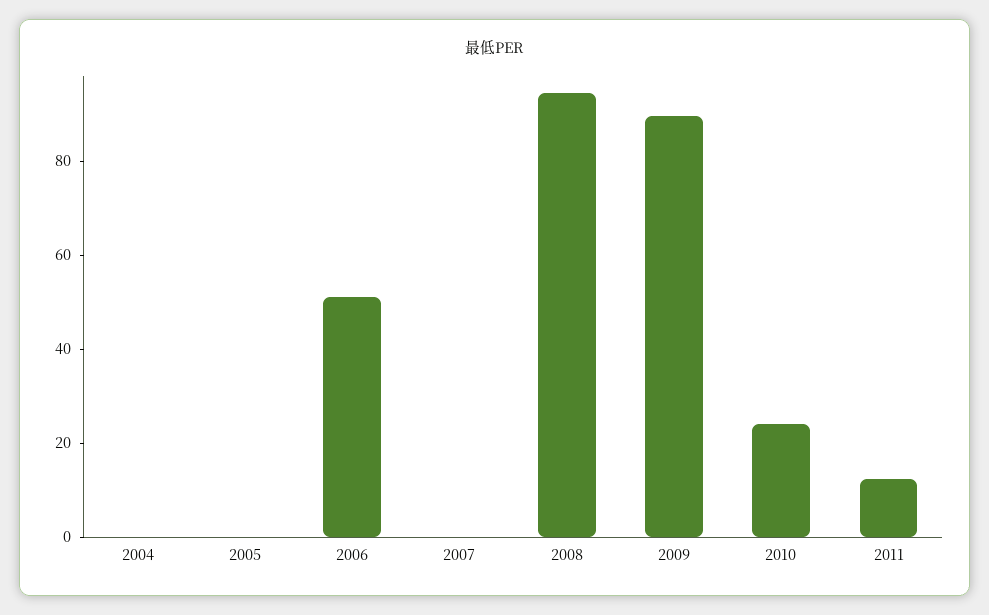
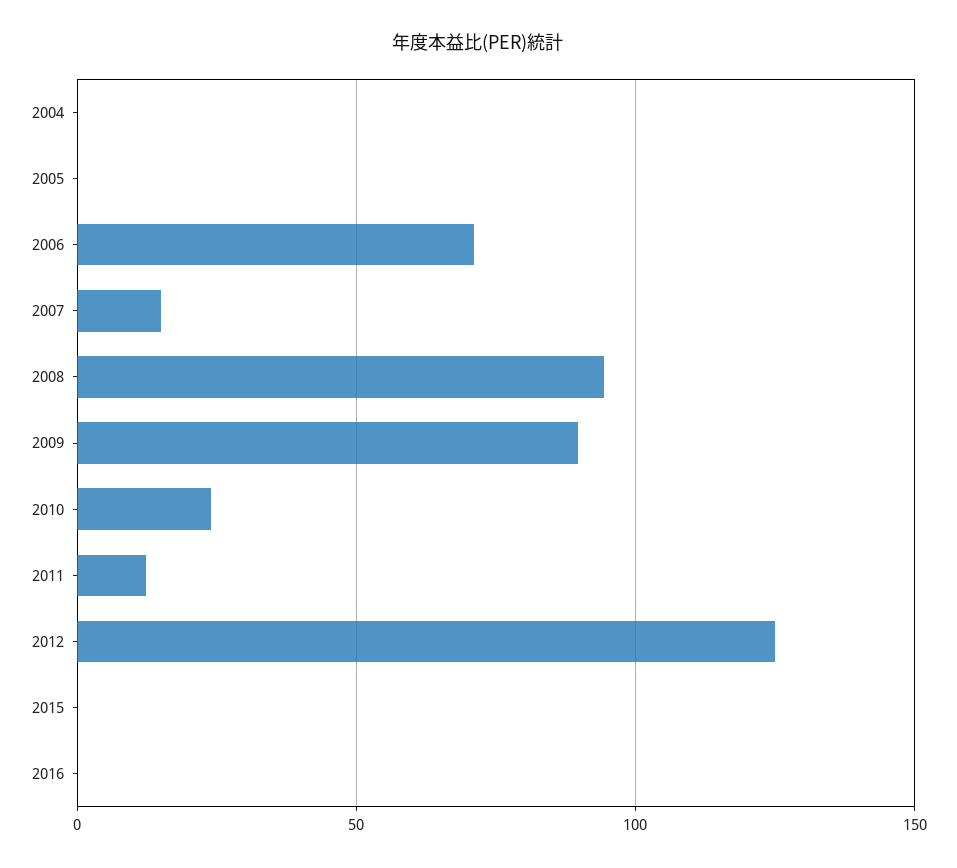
2006: 50 -> 70
2007: 0 -> 15
2012: none -> 125
2015: none -> 0
2016: none -> 0

